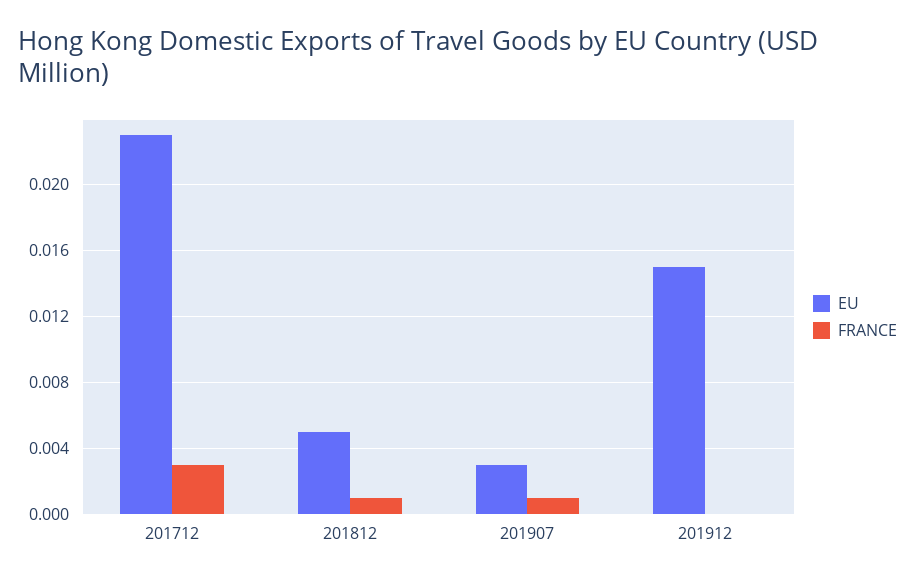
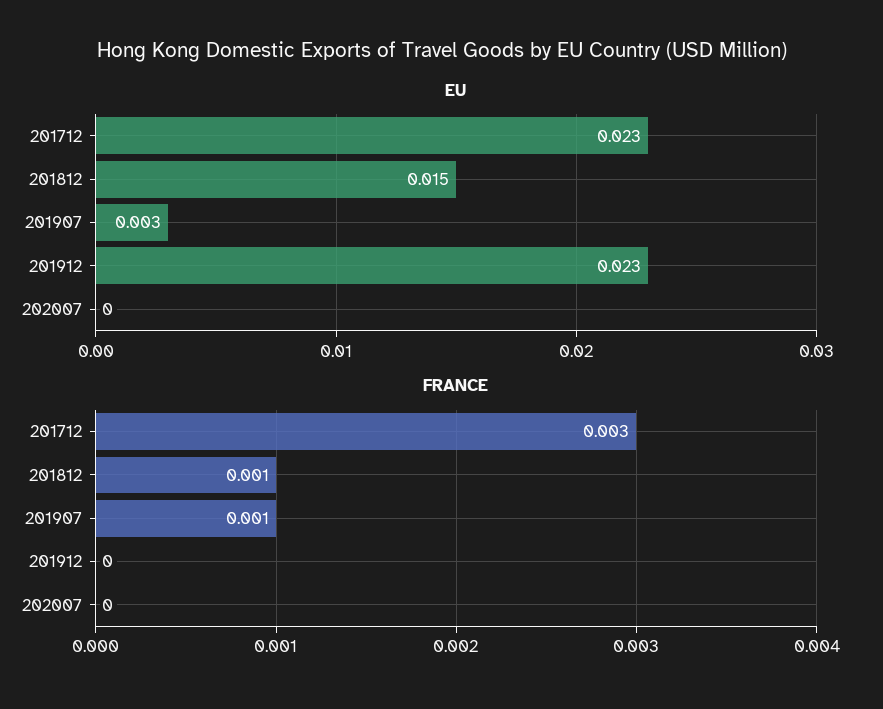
EU, 201812: 0.005 -> 0.015
EU, 201912: 0.015 -> 0.023
EU, 202007: none -> 0
FRANCE, 202007: none -> 0

